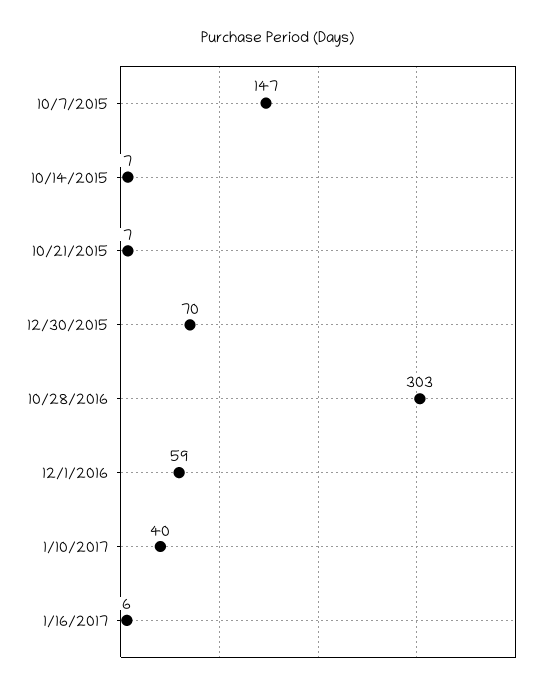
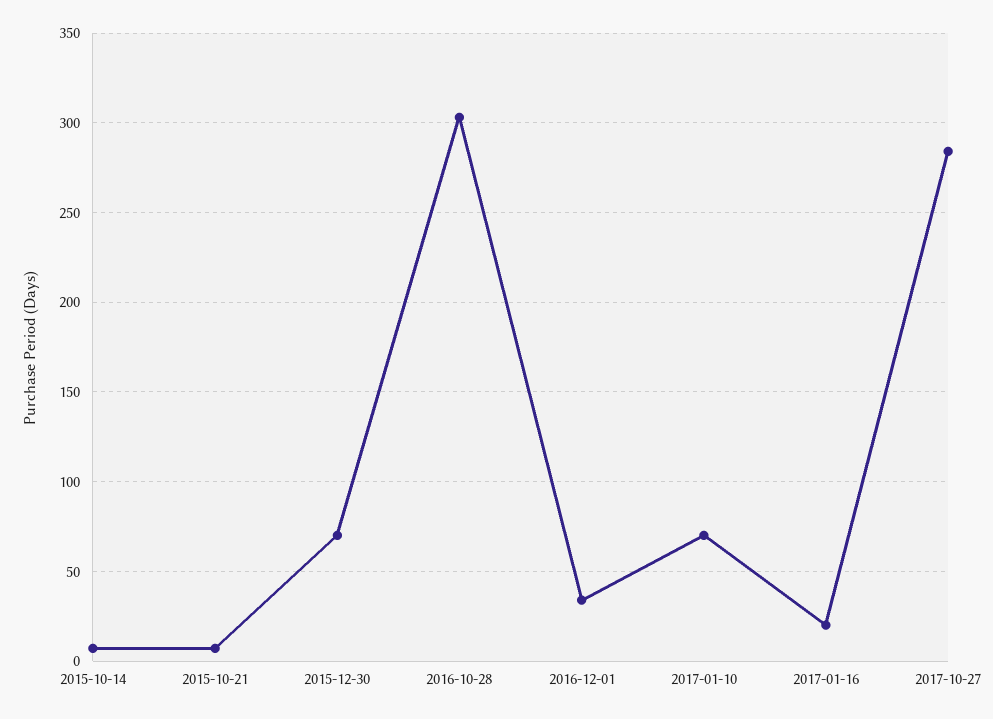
10/7/2015: 147 -> none
12/1/2016: 59 -> 35
1/10/2017: 40 -> 70
1/16/2017: 6 -> 20
2017-10-27: none -> 285

